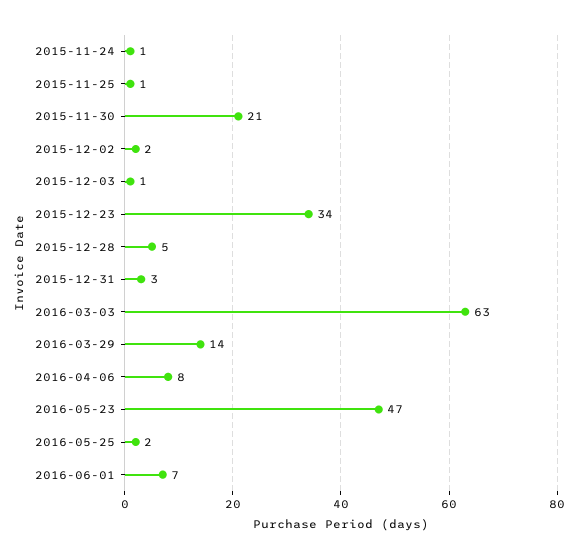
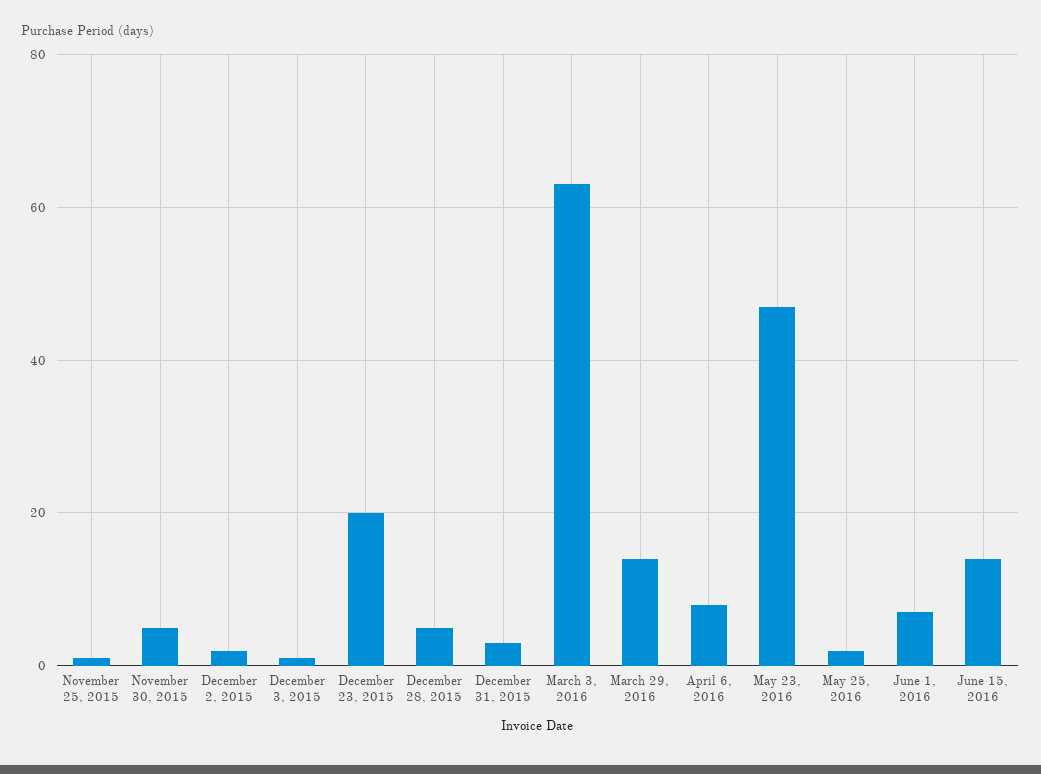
2015-11-24: 1 -> none
2015-11-30: 21 -> 5
2015-12-23: 34 -> 20
June 15, 2016: none -> 15

